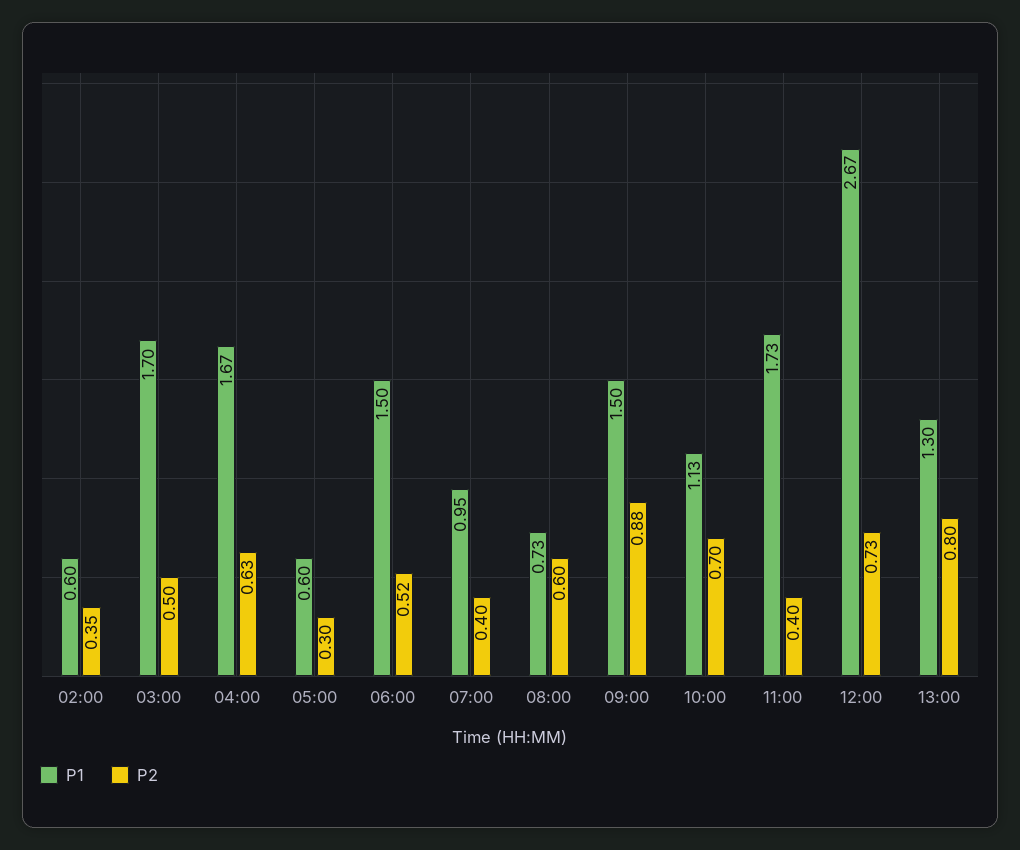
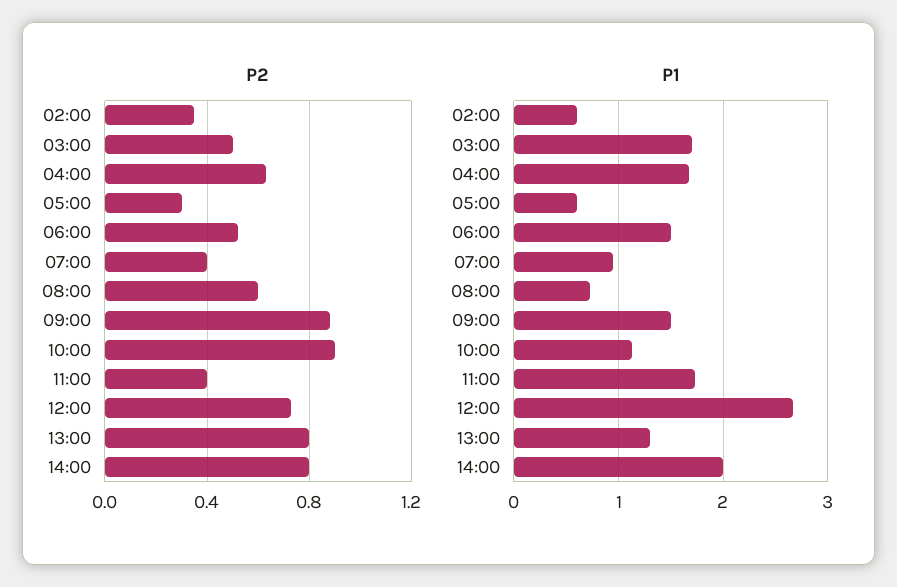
P2, 10:00: 0.7 -> 0.9
P2, 14:00: none -> 0.8
P1, 14:00: none -> 2

